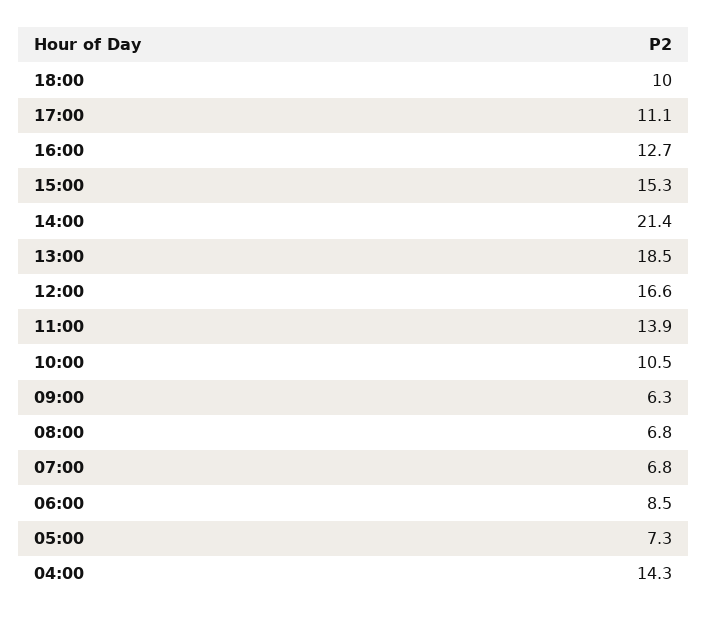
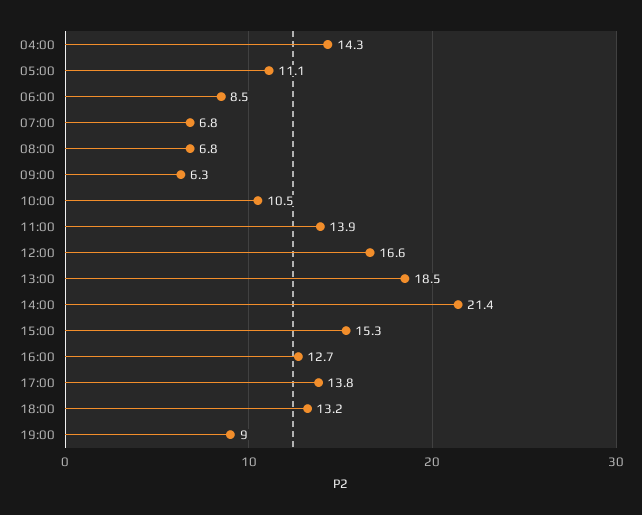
18:00: 10 -> 13.2
17:00: 11.1 -> 13.8
05:00: 7.3 -> 11.1
19:00: none -> 9

